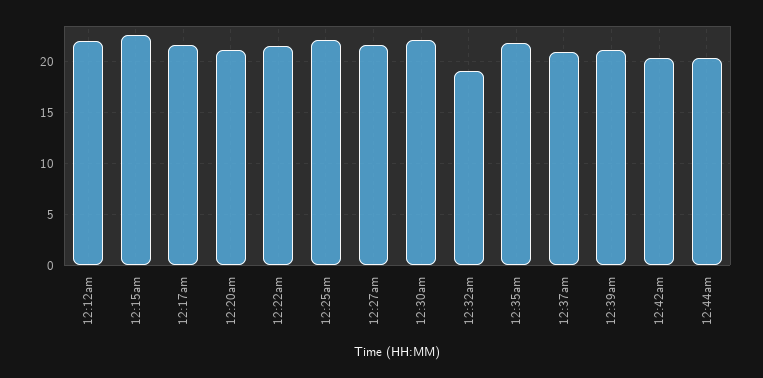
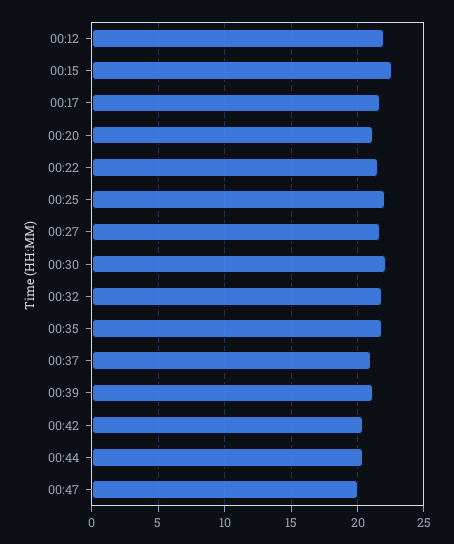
12:32am: 19 -> 22
00:47: none -> 20

